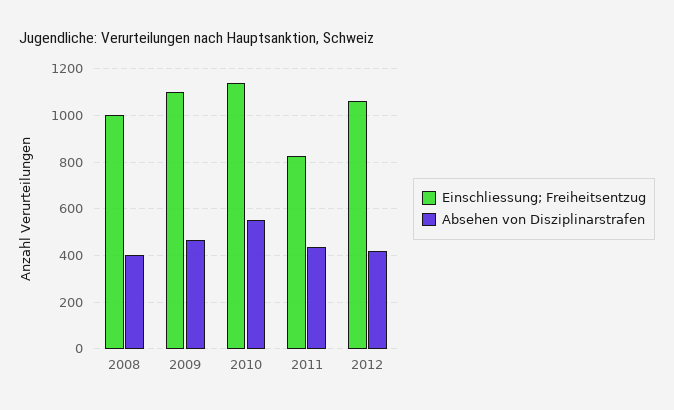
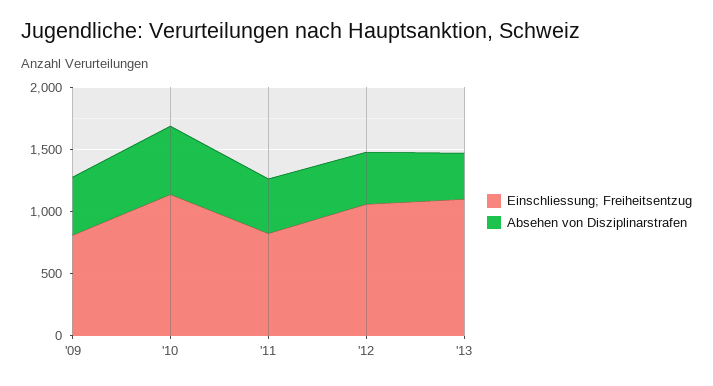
Einschliessung; Freiheitsentzug, 2008: 1000 -> none
Absehen von Disziplinarstrafen, 2008: 400 -> none
Einschliessung; Freiheitsentzug, 2009: 1100 -> 800
Einschliessung; Freiheitsentzug, '13: none -> 1100
Absehen von Disziplinarstrafen, '13: none -> 400

